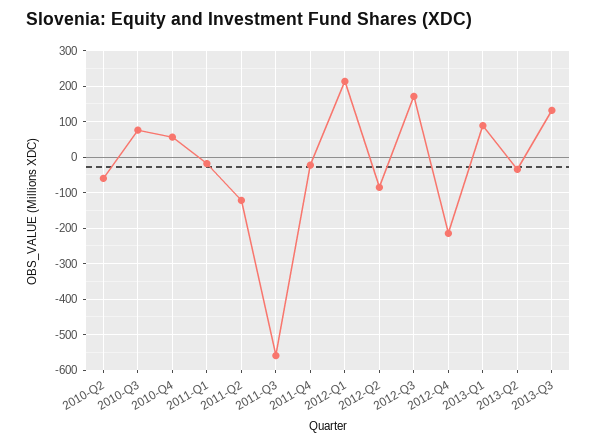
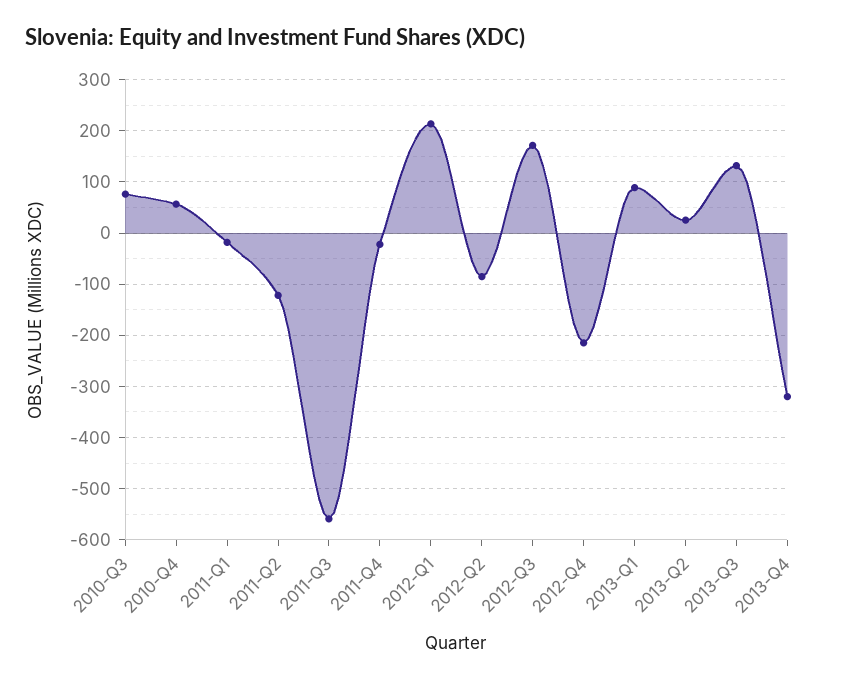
2010-Q2: -60 -> none
2013-Q2: -40 -> 20
2013-Q4: none -> -320

